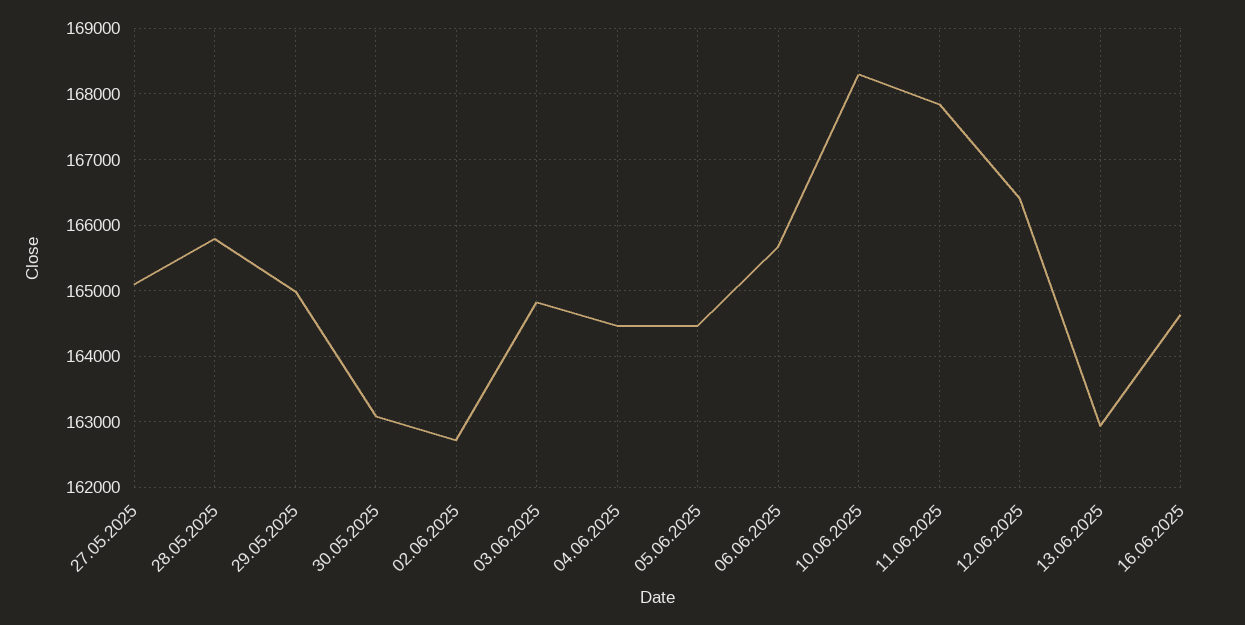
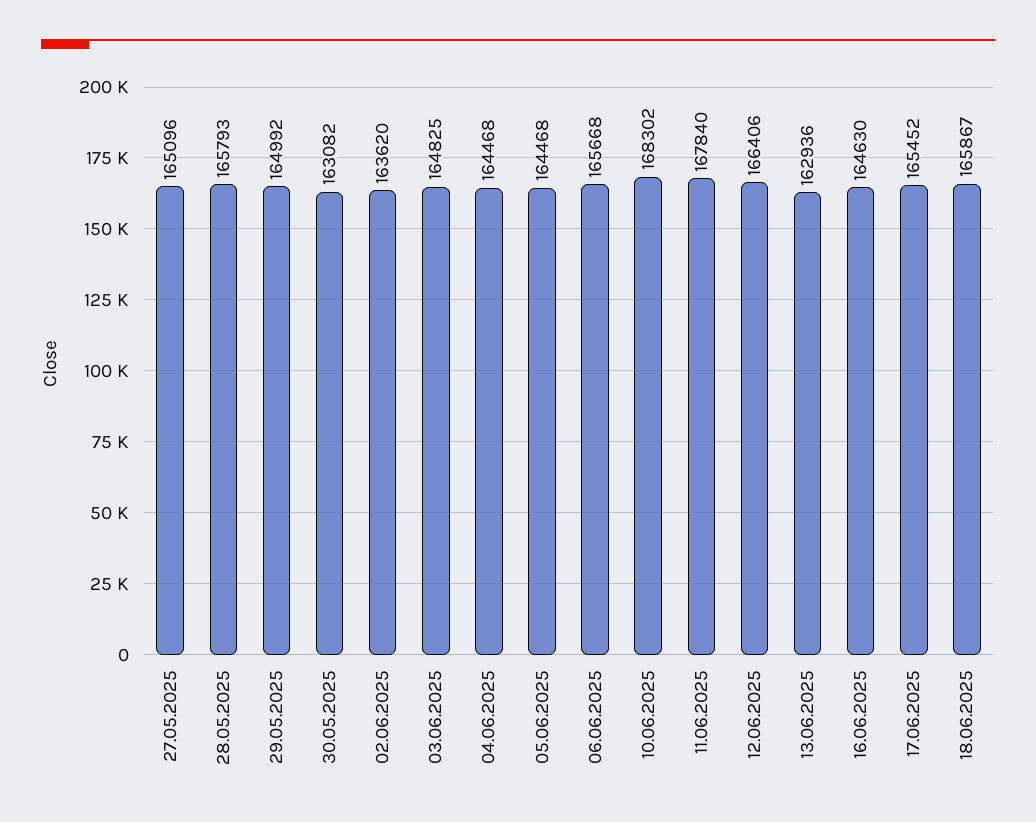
02.06.2025: 162700 -> 163620
17.06.2025: none -> 165452
18.06.2025: none -> 165867

